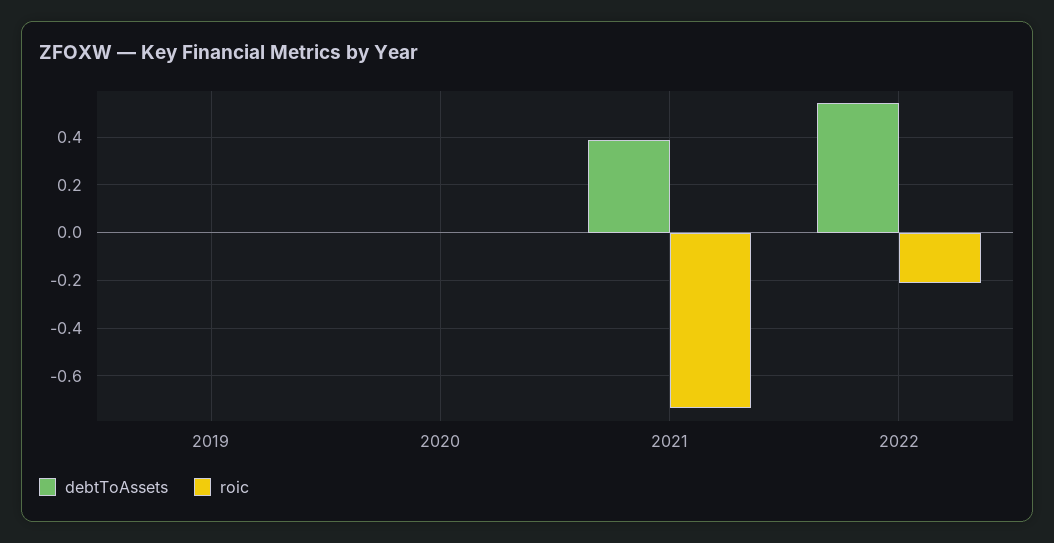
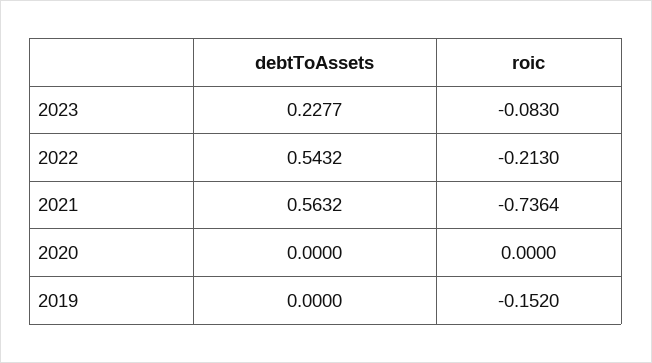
roic, 2019: 0 -> -0.152
debtToAssets, 2021: 0.4 -> 0.5632
debtToAssets, 2023: none -> 0.2277
roic, 2023: none -> -0.083

